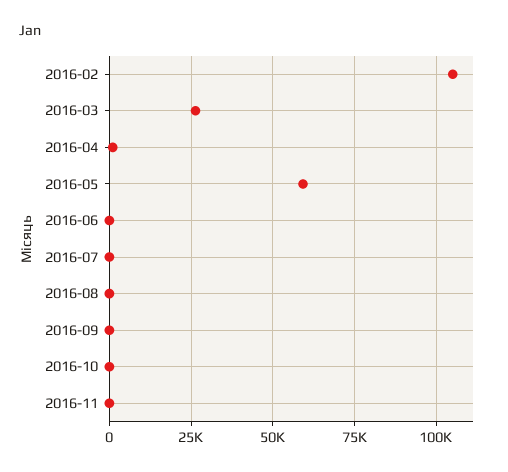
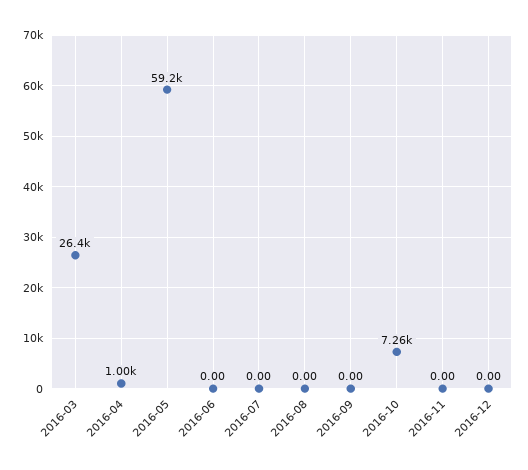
2016-02: 105000 -> none
2016-10: 0 -> 7260
2016-12: none -> 0

